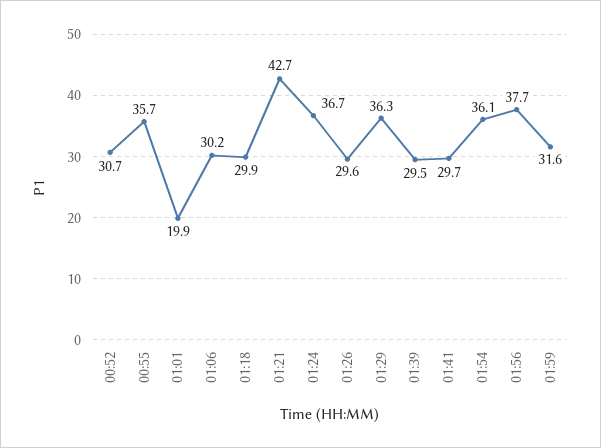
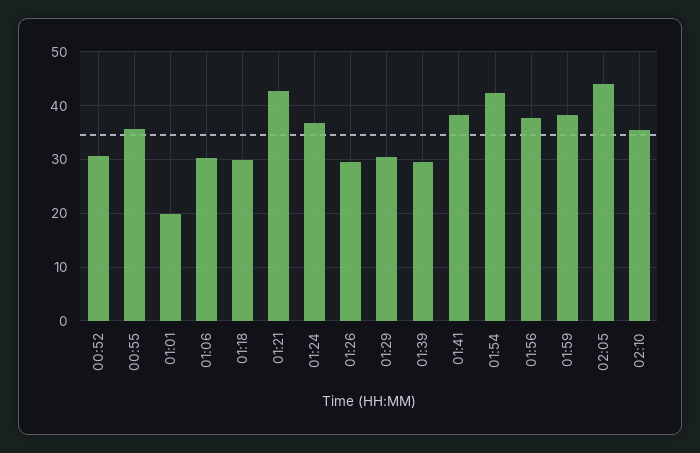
01:29: 36.3 -> 30
01:41: 29.7 -> 38
01:54: 36.1 -> 42
01:59: 31.6 -> 38
02:05: none -> 44
02:10: none -> 36

